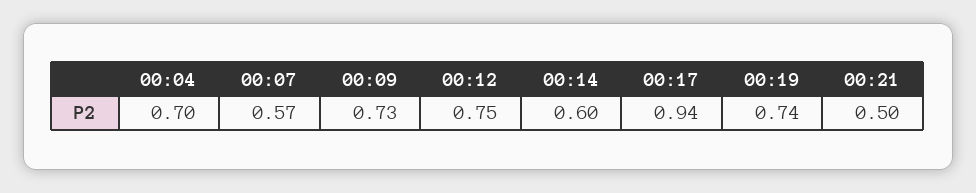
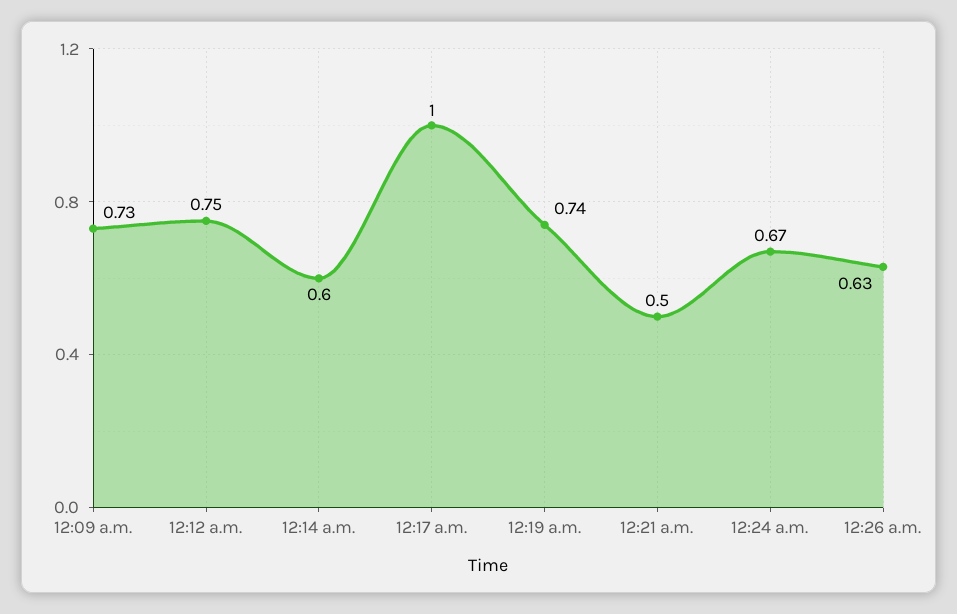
00:04: 0.7 -> none
00:07: 0.57 -> none
00:17: 0.94 -> 1
12:24 a.m.: none -> 0.67
12:26 a.m.: none -> 0.63

